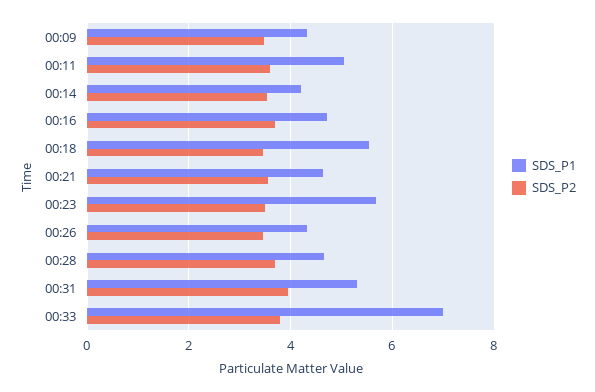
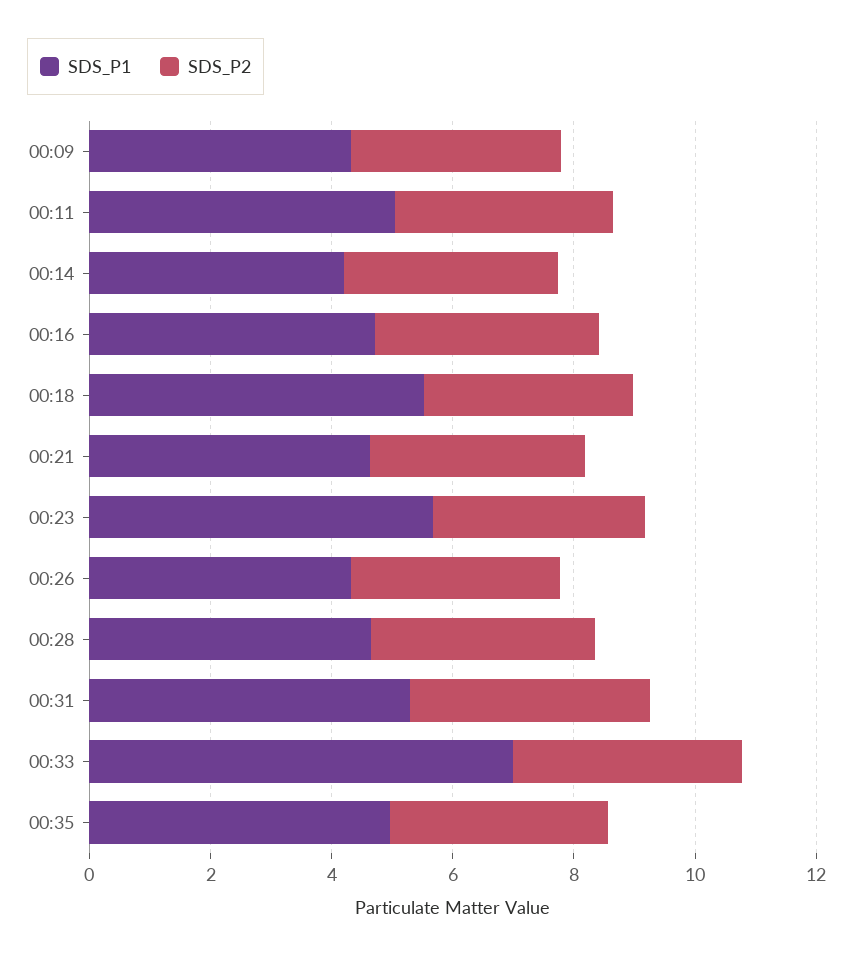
SDS_P1, 00:35: none -> 5
SDS_P2, 00:35: none -> 3.5

